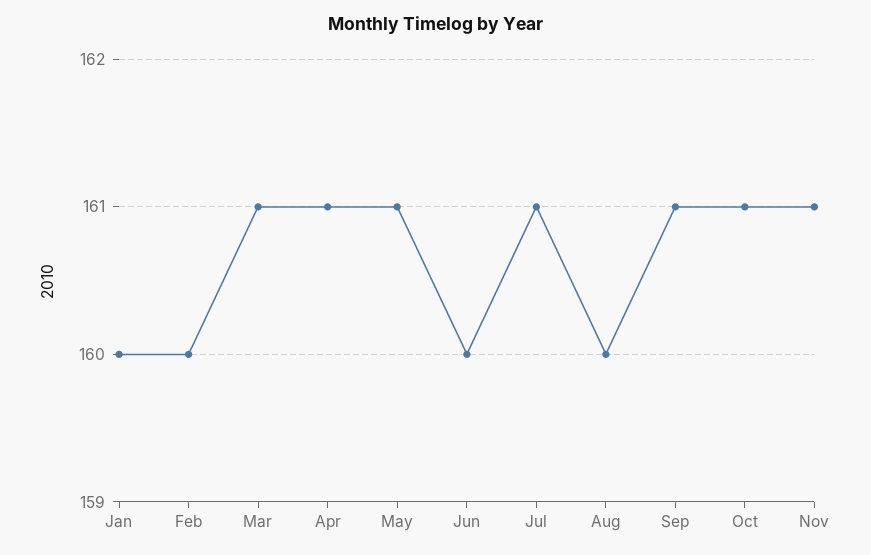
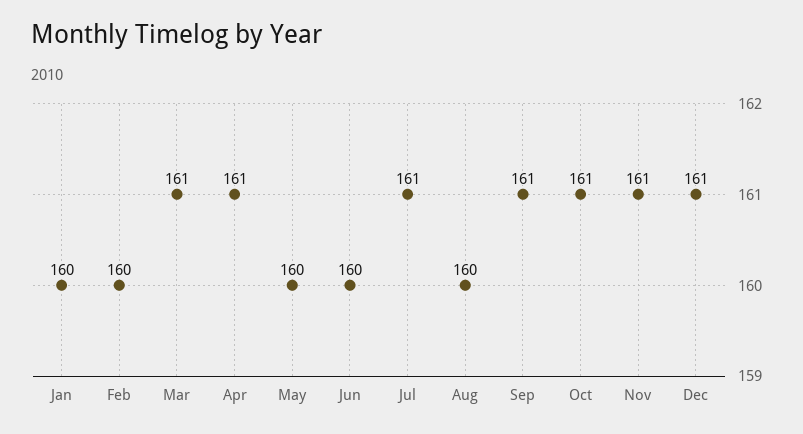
May: 161 -> 160
Dec: none -> 161

